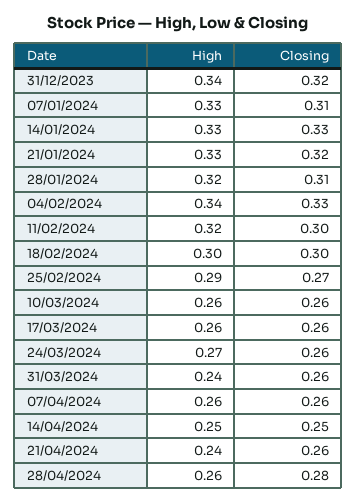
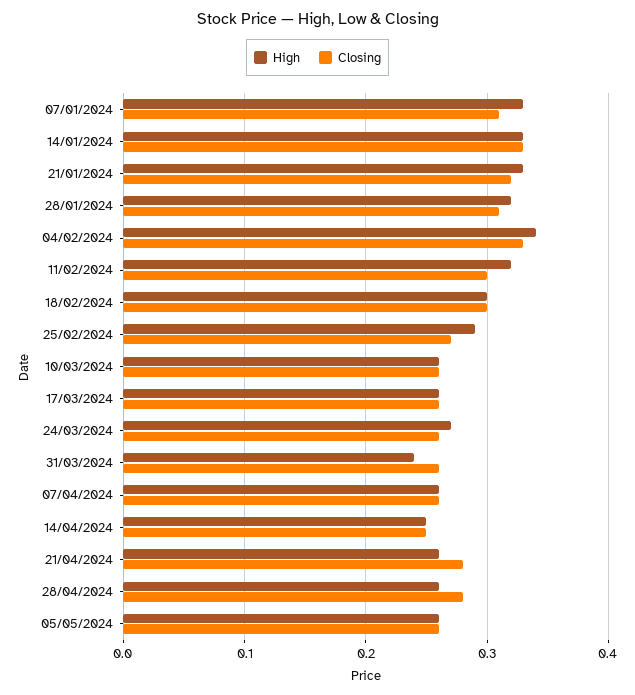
High, 31/12/2023: 0.34 -> none
Closing, 31/12/2023: 0.32 -> none
High, 21/04/2024: 0.24 -> 0.26
Closing, 21/04/2024: 0.26 -> 0.28
High, 05/05/2024: none -> 0.26
Closing, 05/05/2024: none -> 0.26

